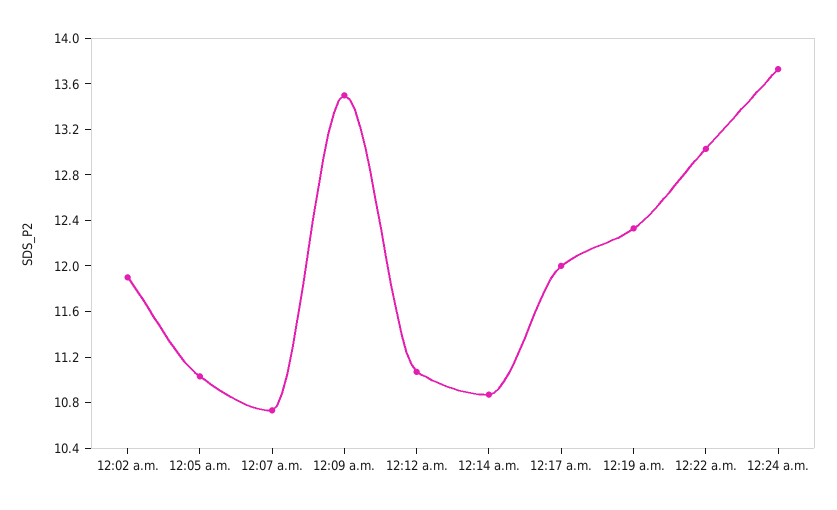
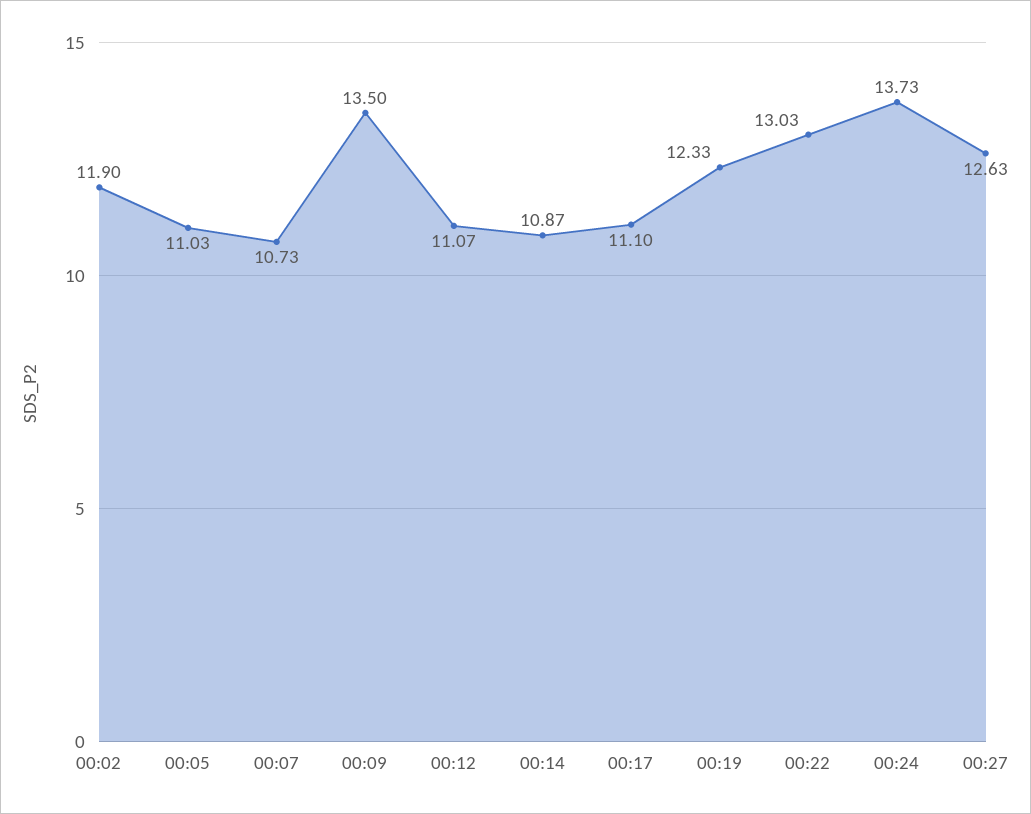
12:17 a.m.: 12 -> 11.1
00:27: none -> 12.63

